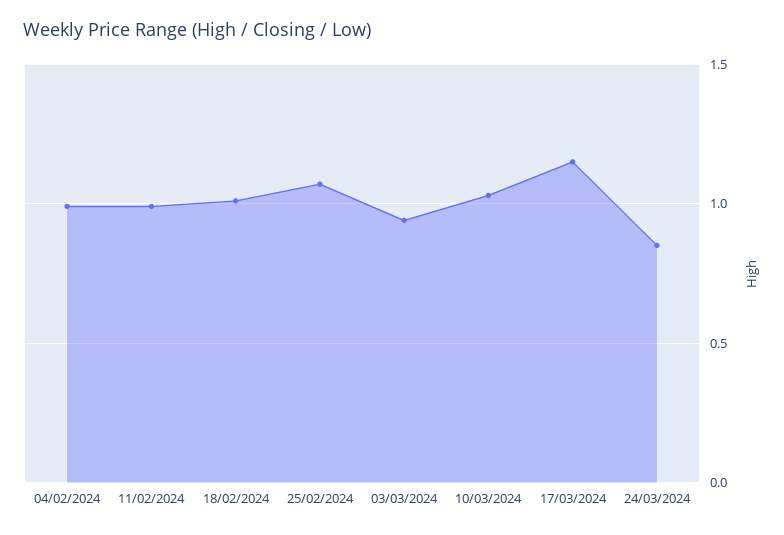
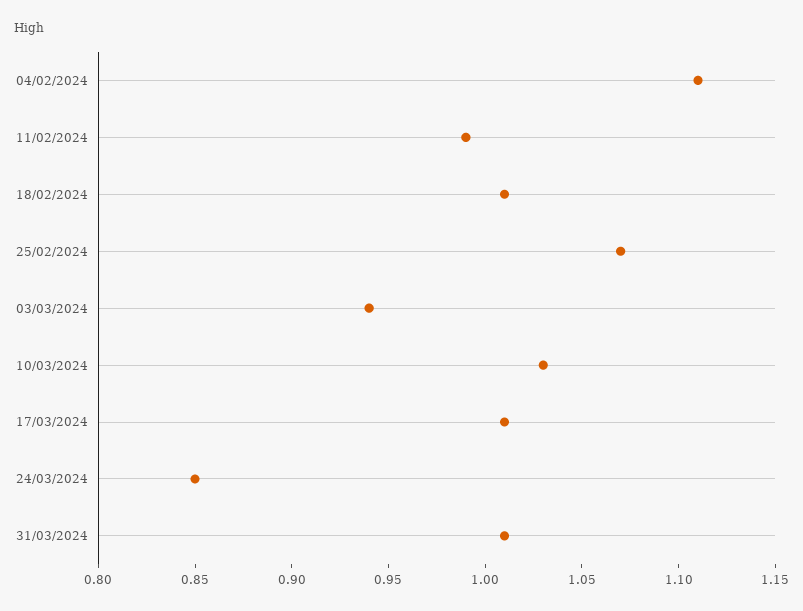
04/02/2024: 1 -> 1.11
17/03/2024: 1.15 -> 1.01
31/03/2024: none -> 1.01

